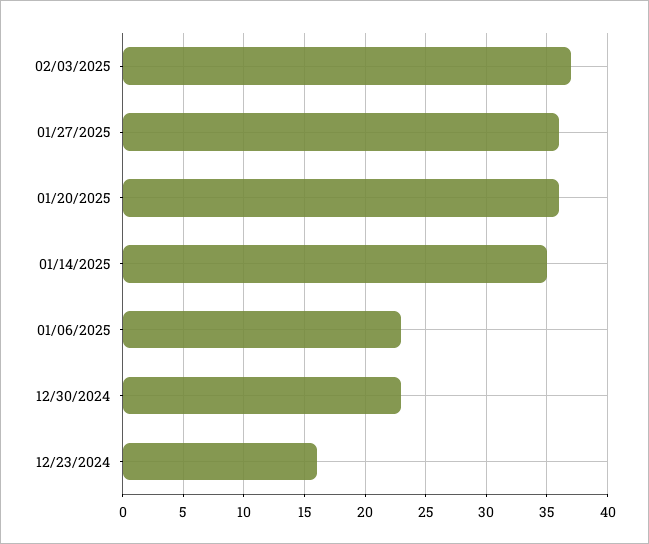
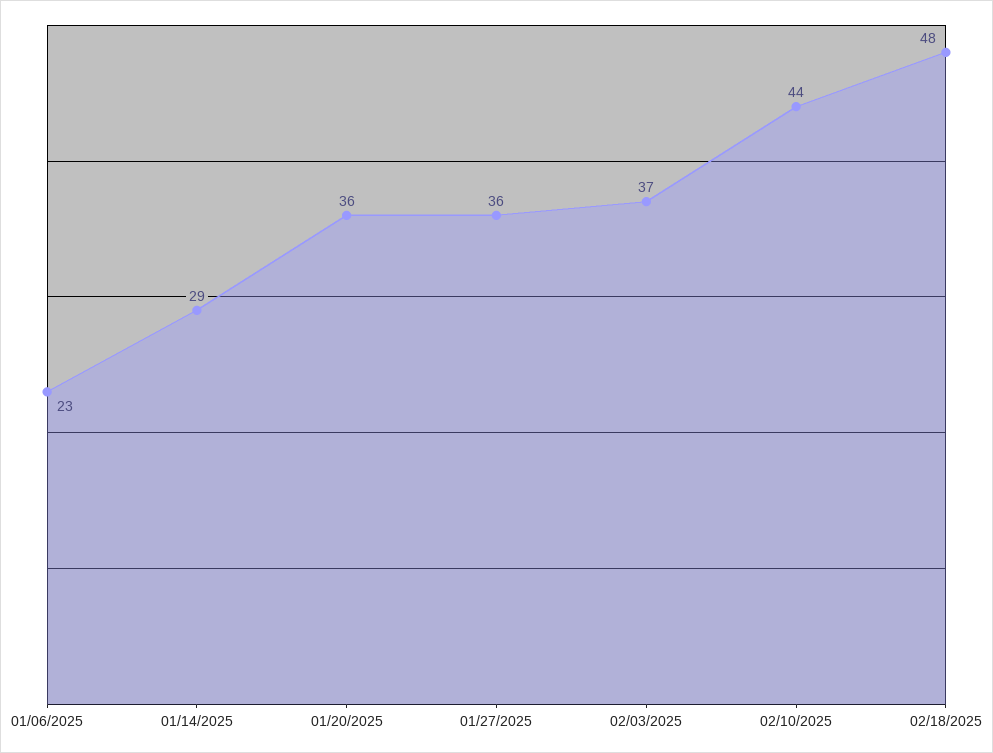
01/14/2025: 35 -> 29
12/30/2024: 23 -> none
12/23/2024: 16 -> none
02/10/2025: none -> 44
02/18/2025: none -> 48

